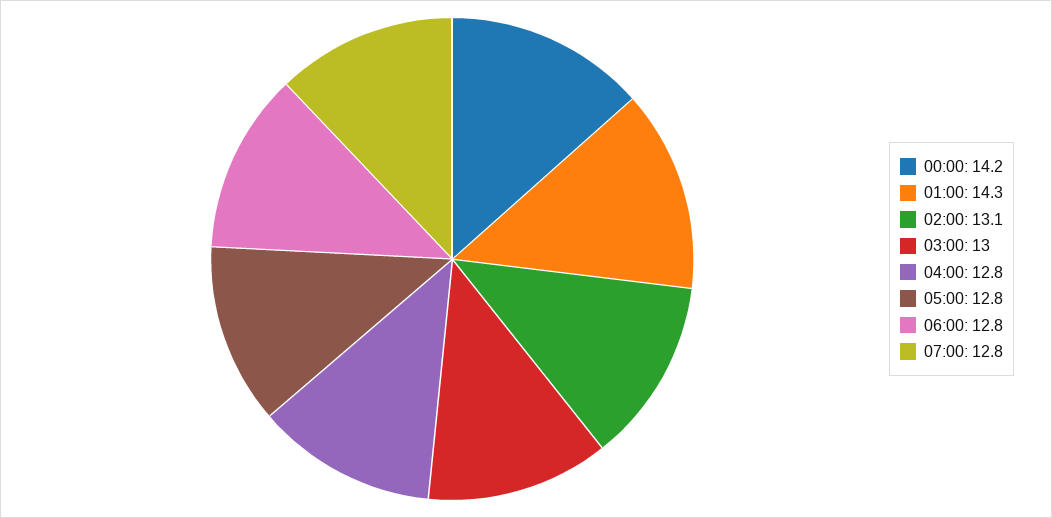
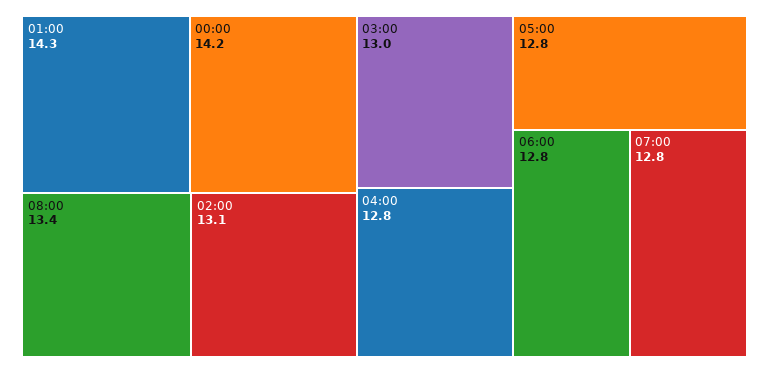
08:00: none -> 13.4

